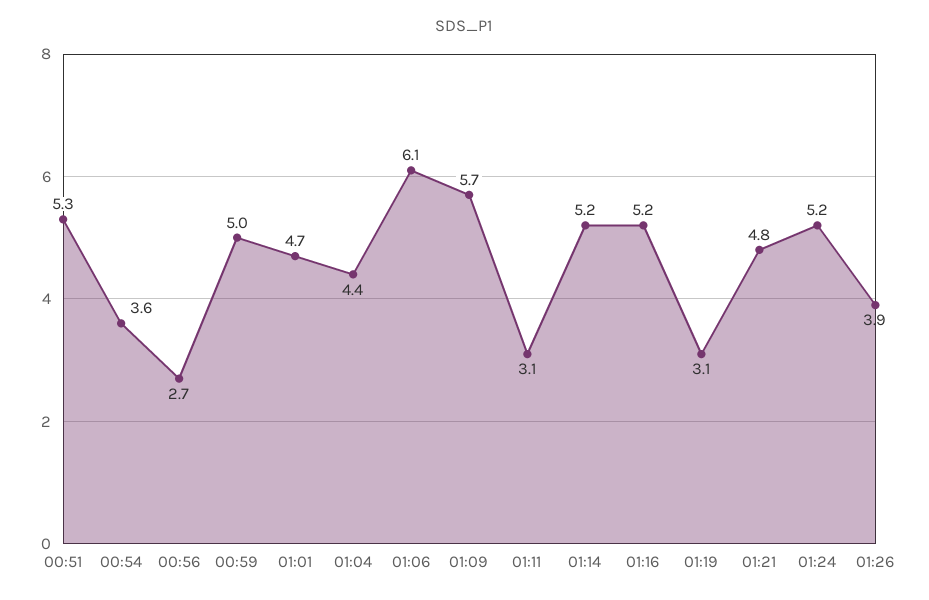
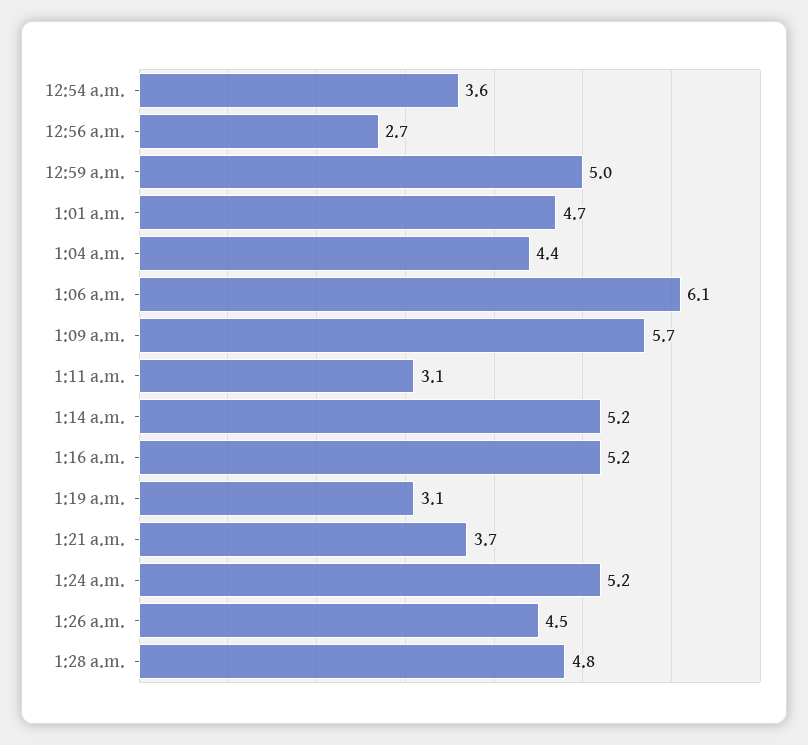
00:51: 5.3 -> none
01:21: 4.8 -> 3.7
01:26: 3.9 -> 4.5
1:28 a.m.: none -> 4.8

